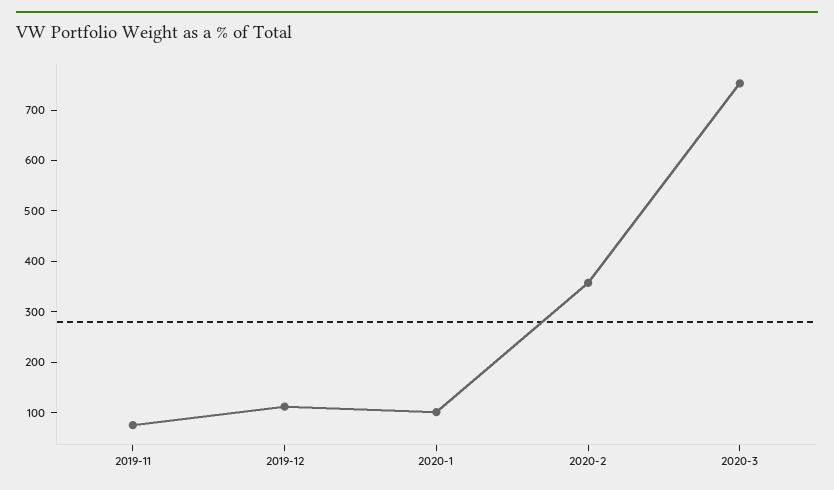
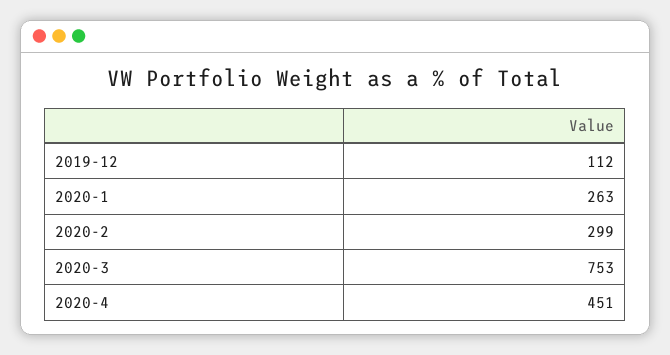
2019-11: 80 -> none
2020-1: 100 -> 263
2020-2: 360 -> 299
2020-4: none -> 451

